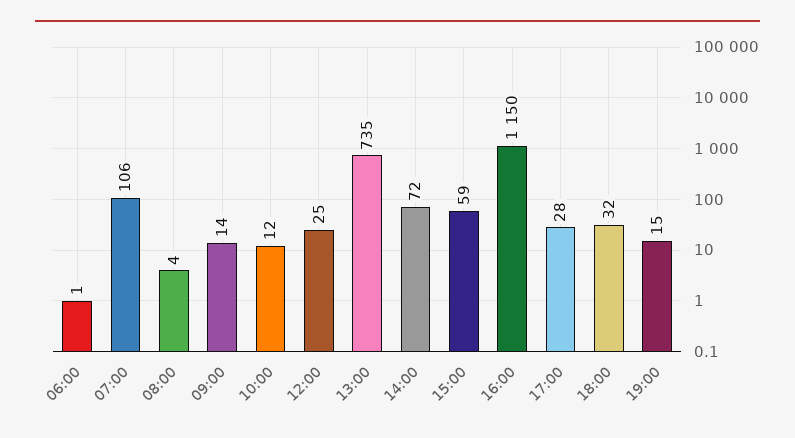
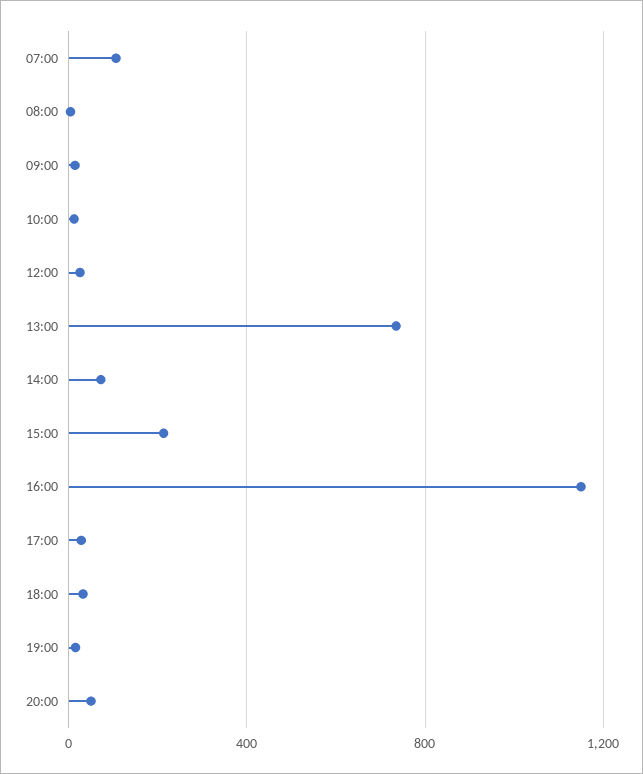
06:00: 1 -> none
15:00: 59 -> 200
20:00: none -> 50

